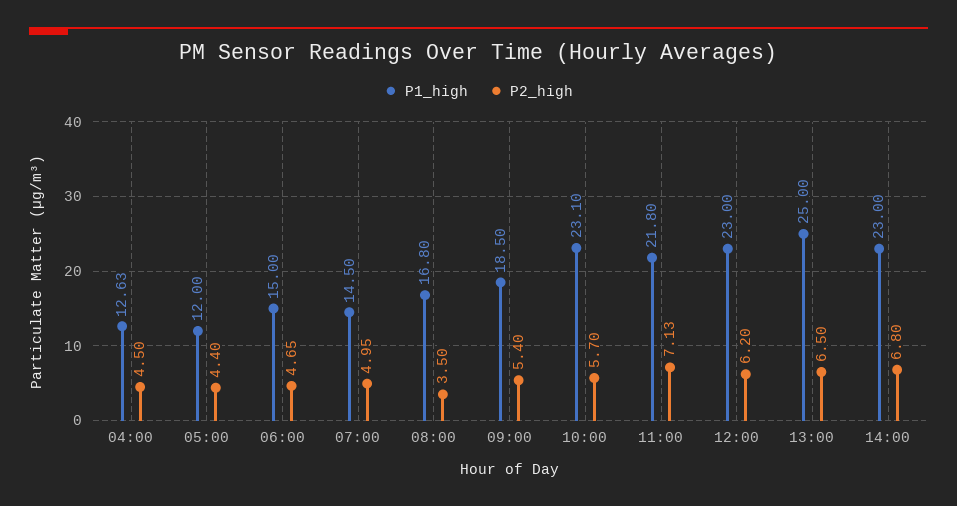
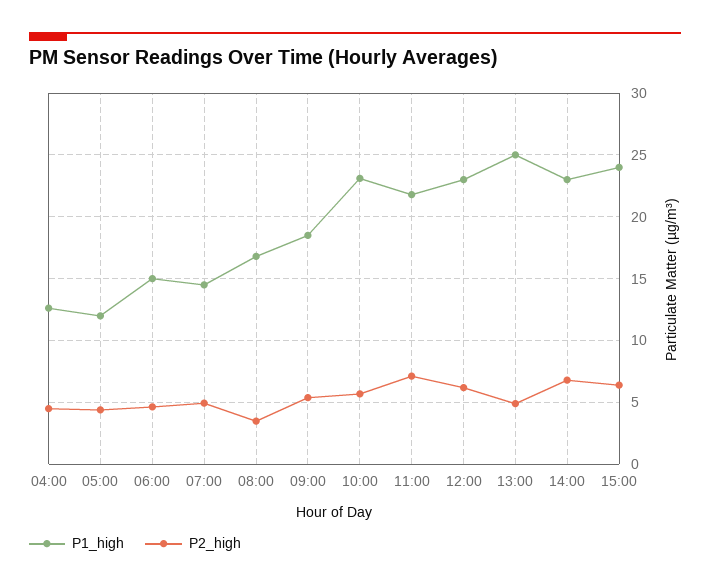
P2_high, 13:00: 6.5 -> 5
P1_high, 15:00: none -> 24
P2_high, 15:00: none -> 6.5

